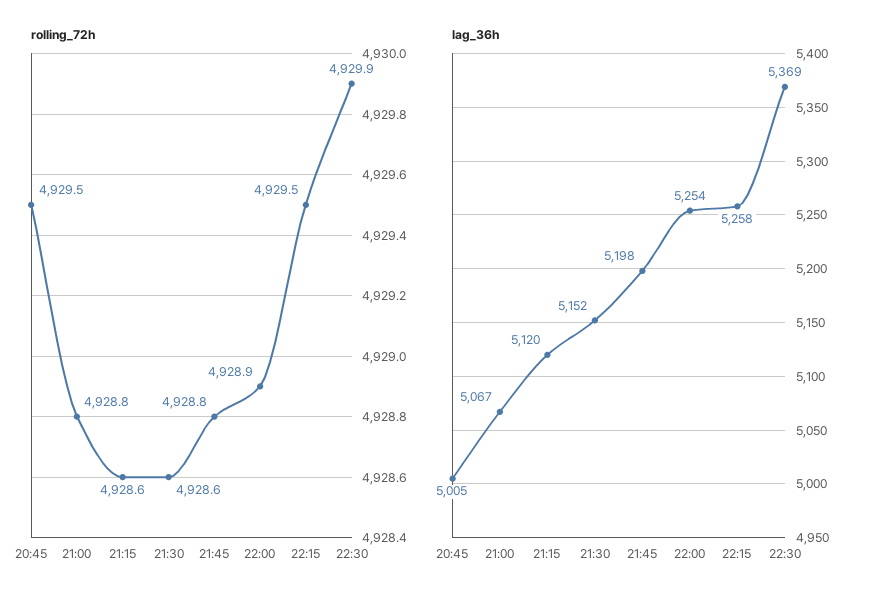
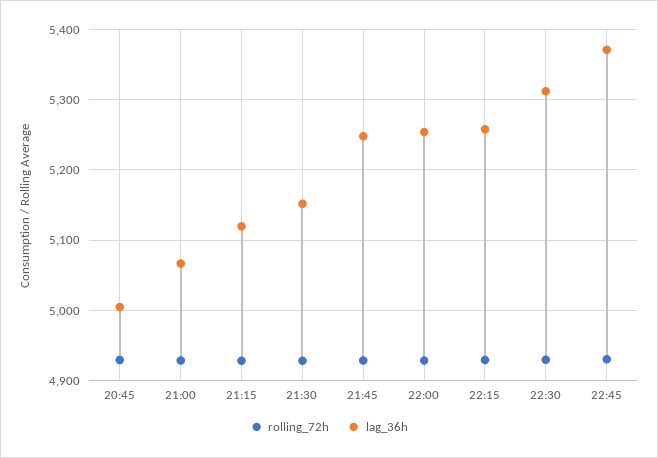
lag_36h, 21:45: 5198 -> 5250
lag_36h, 22:30: 5369 -> 5310
rolling_72h, 22:45: none -> 4930
lag_36h, 22:45: none -> 5370

